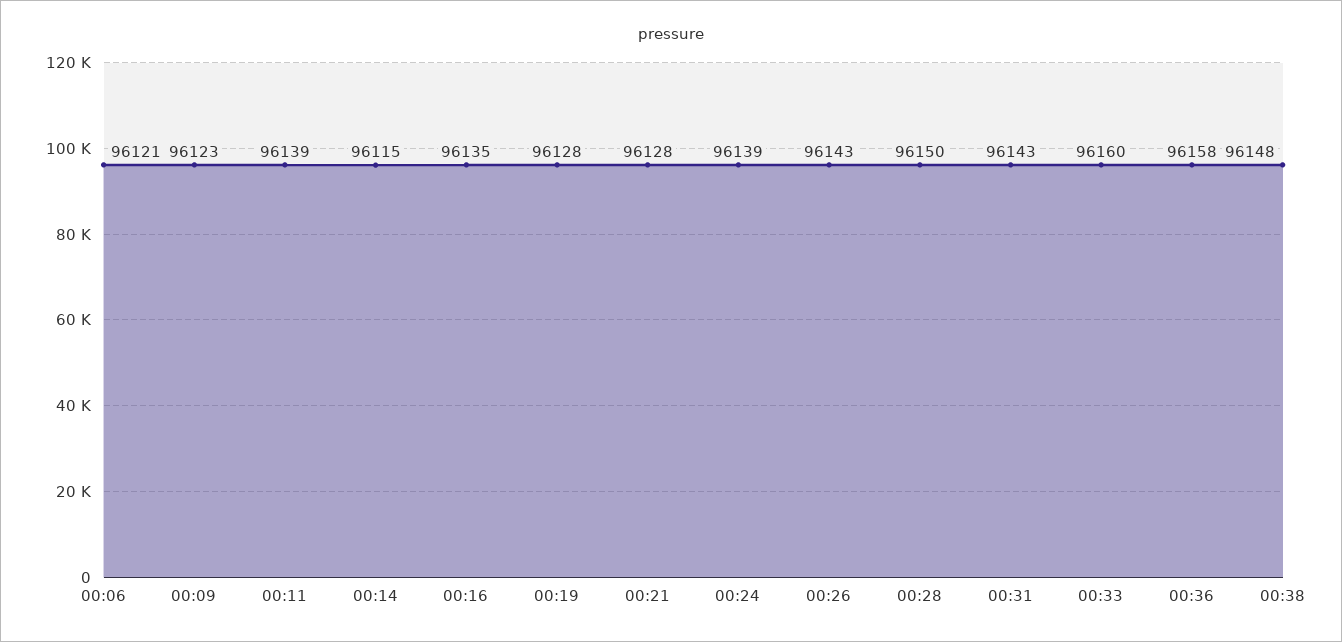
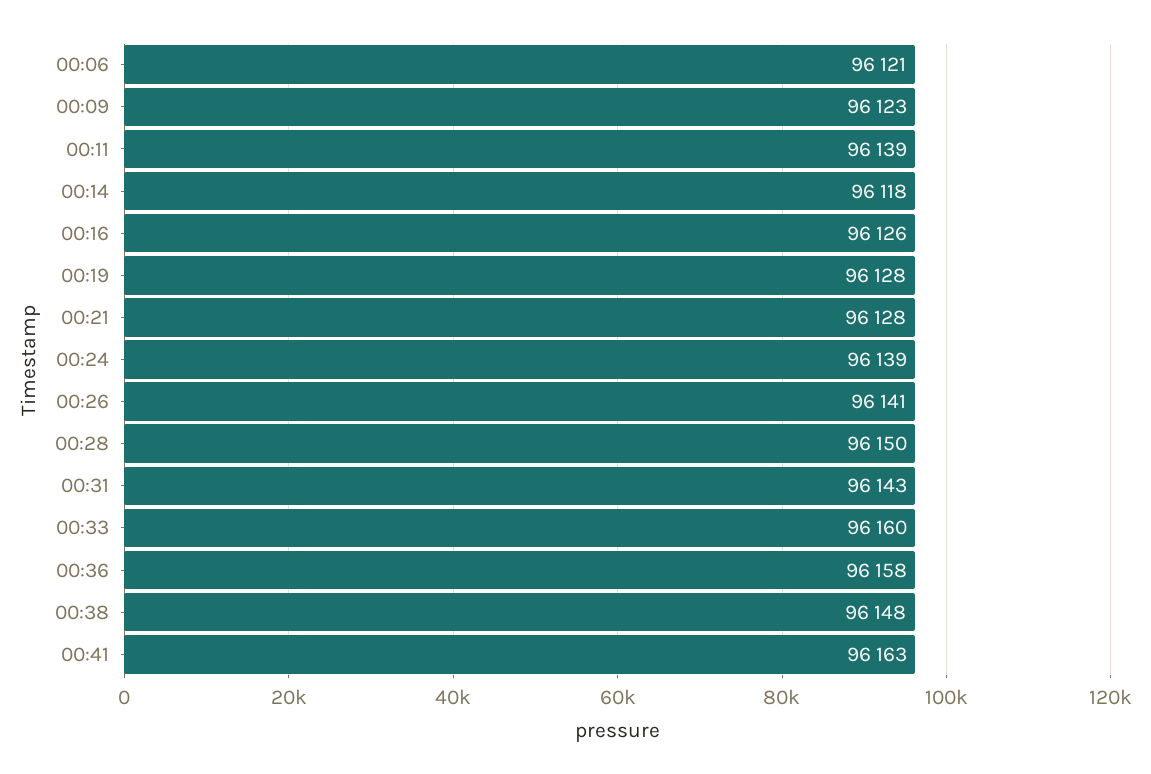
00:14: 96115 -> 96118
00:16: 96135 -> 96126
00:26: 96143 -> 96141
00:41: none -> 96163

